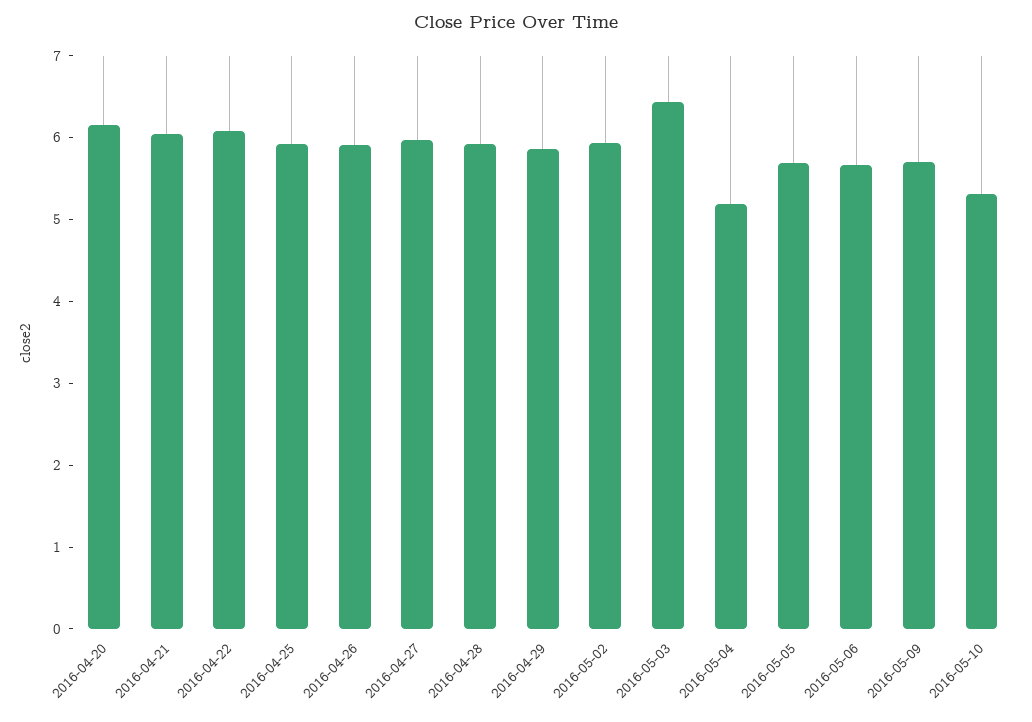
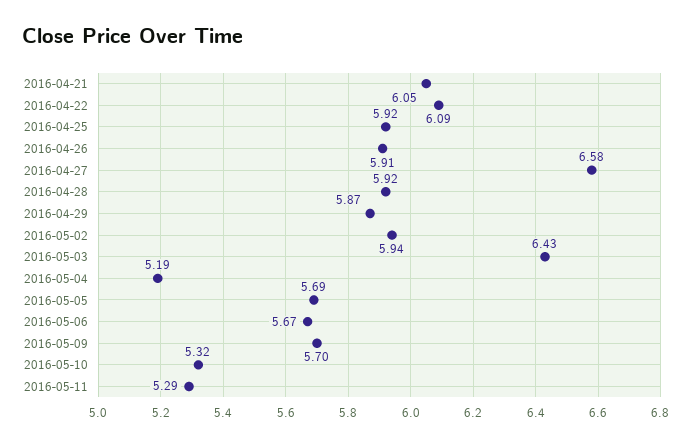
2016-04-20: 6.2 -> none
2016-04-27: 6 -> 6.58
2016-05-11: none -> 5.29

